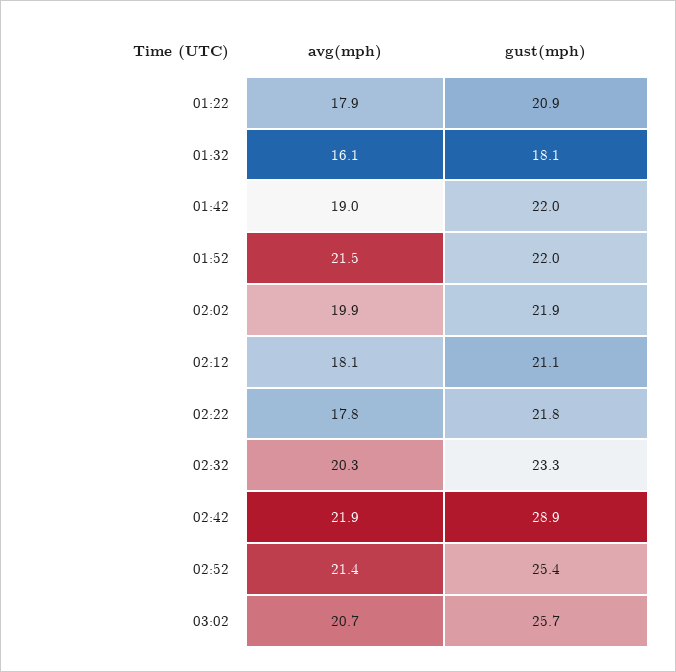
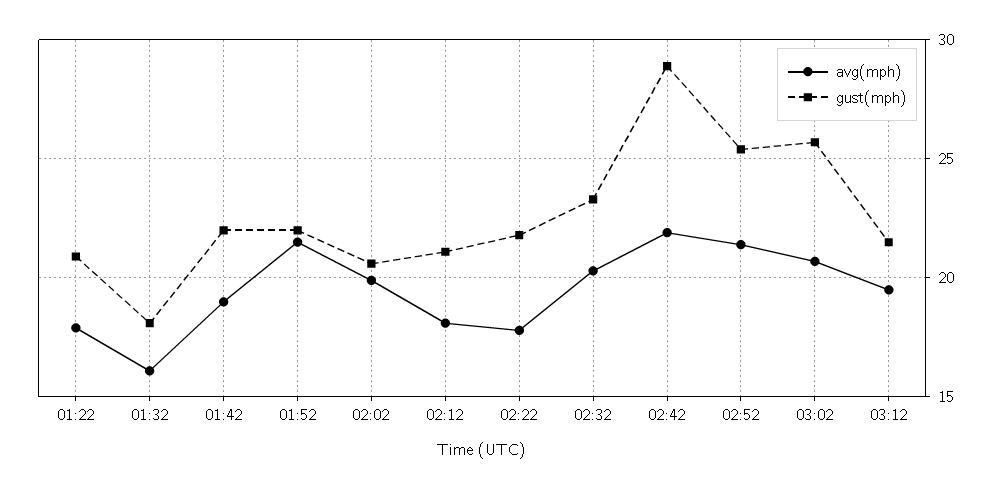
gust(mph), 02:02: 21.9 -> 20.5
avg(mph), 03:12: none -> 19.5
gust(mph), 03:12: none -> 21.5

